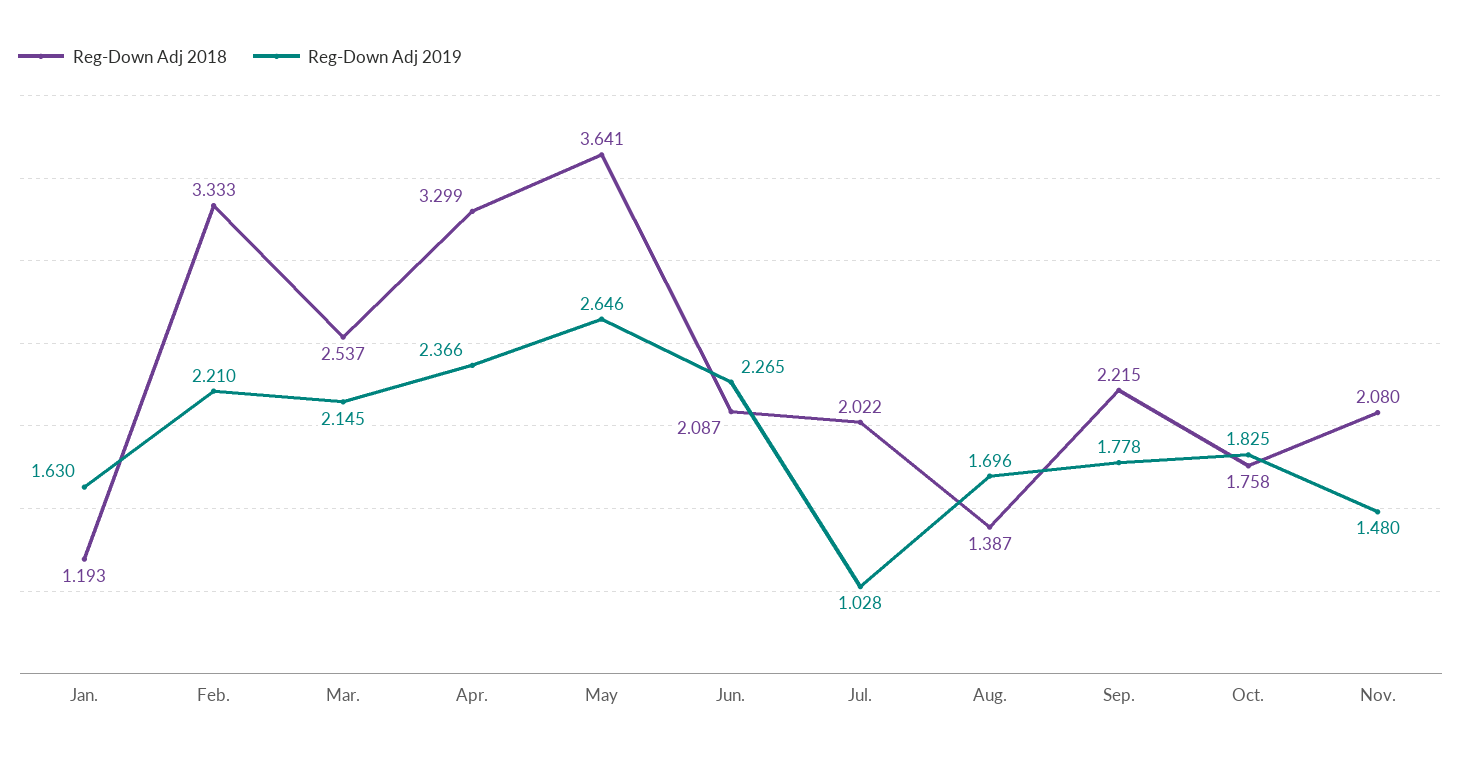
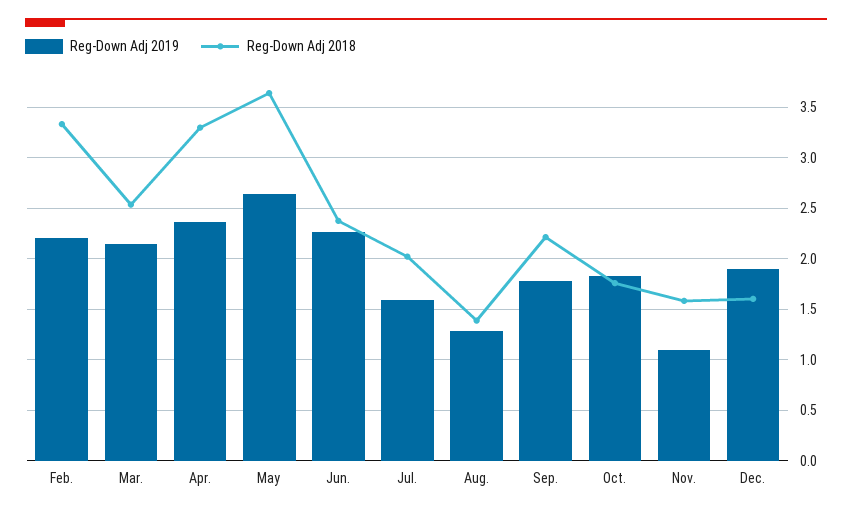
Reg-Down Adj 2018, Jan.: 1.193 -> none
Reg-Down Adj 2019, Jan.: 1.63 -> none
Reg-Down Adj 2018, Jun.: 2.087 -> 2.4
Reg-Down Adj 2019, Jul.: 1.028 -> 1.6
Reg-Down Adj 2019, Aug.: 1.696 -> 1.3
Reg-Down Adj 2018, Nov.: 2.08 -> 1.6
Reg-Down Adj 2019, Nov.: 1.48 -> 1.1
Reg-Down Adj 2019, Dec.: none -> 1.9
Reg-Down Adj 2018, Dec.: none -> 1.6

